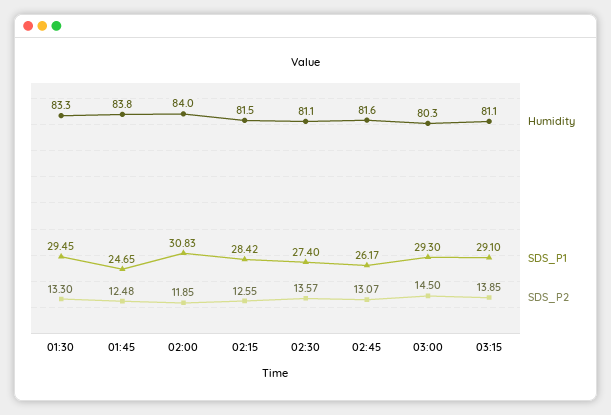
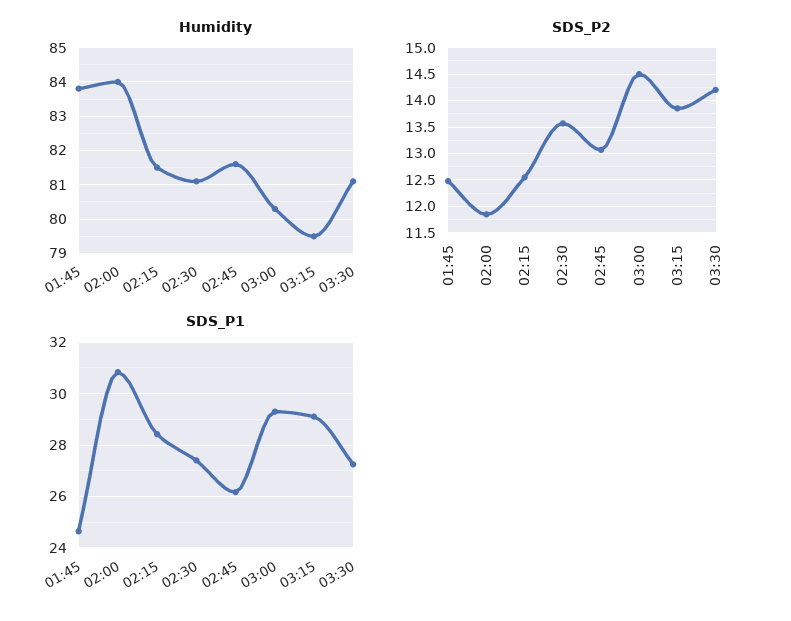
Humidity, 01:30: 83.3 -> none
SDS_P1, 01:30: 29.45 -> none
SDS_P2, 01:30: 13.3 -> none
Humidity, 03:15: 81.1 -> 79.5
Humidity, 03:30: none -> 81
SDS_P2, 03:30: none -> 14.25
SDS_P1, 03:30: none -> 27.25

